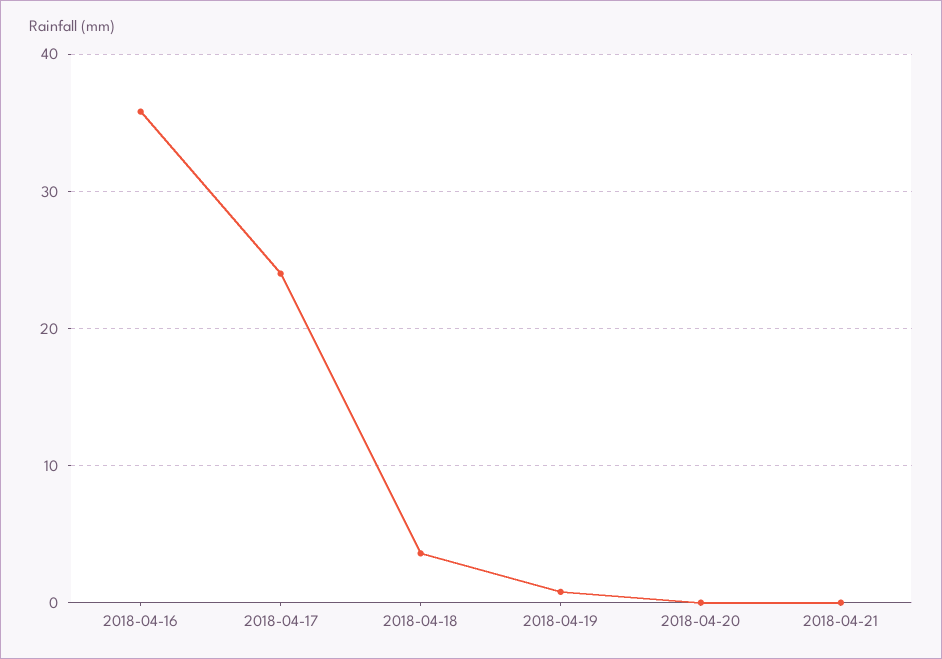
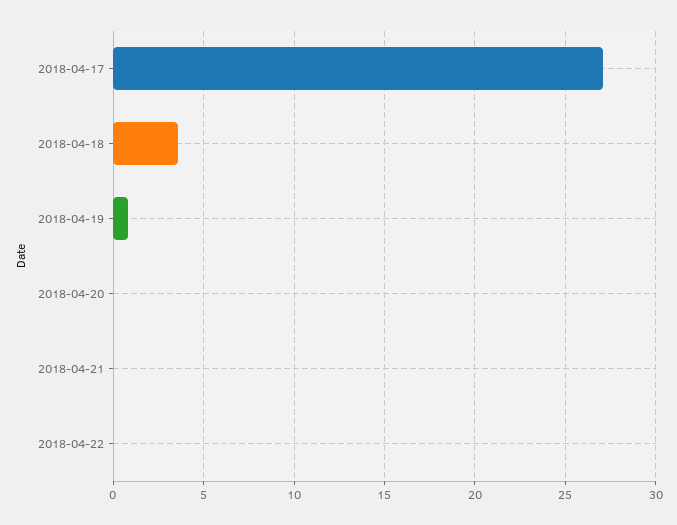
2018-04-16: 36 -> none
2018-04-17: 24 -> 27
2018-04-22: none -> 0

